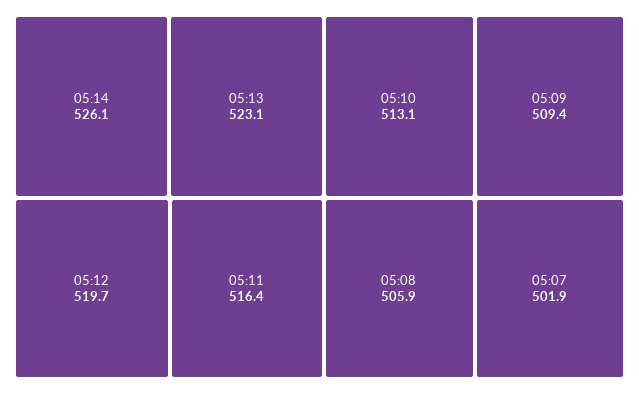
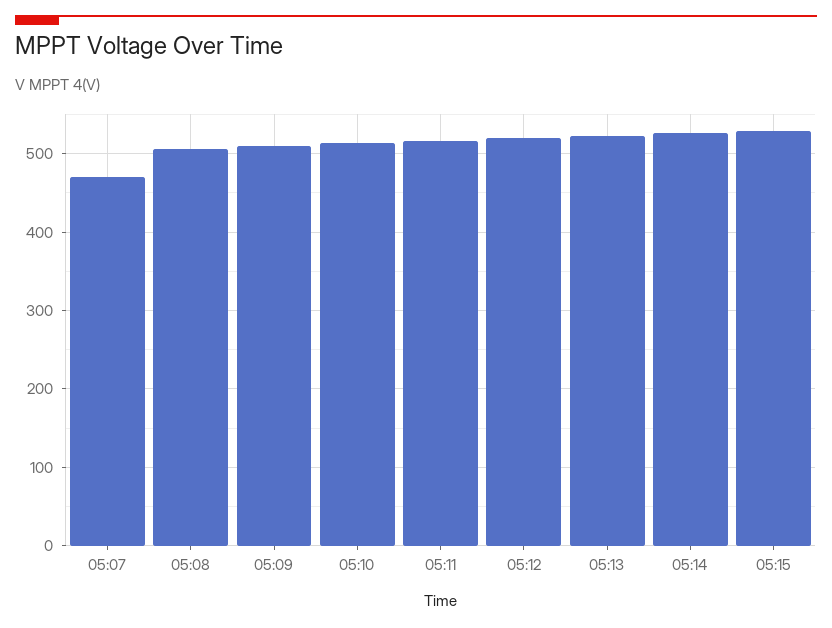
05:07: 501.9 -> 470
05:15: none -> 530

